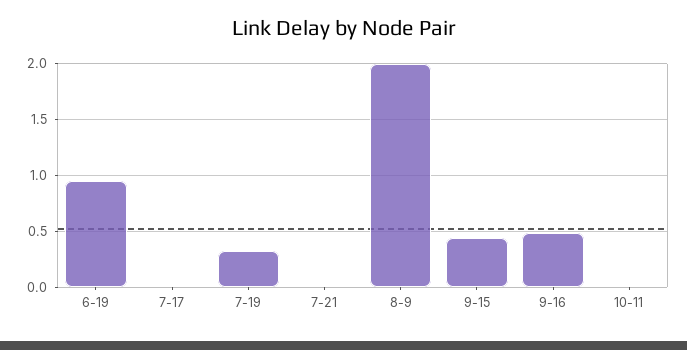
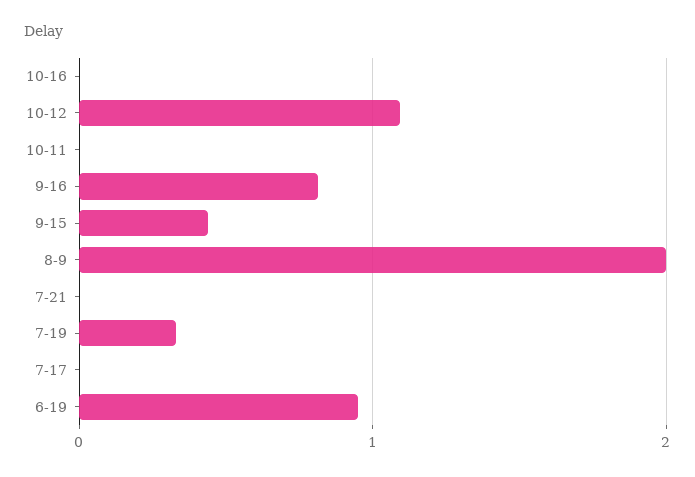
9-16: 0.5 -> 0.8
10-16: none -> 0
10-12: none -> 1.1

